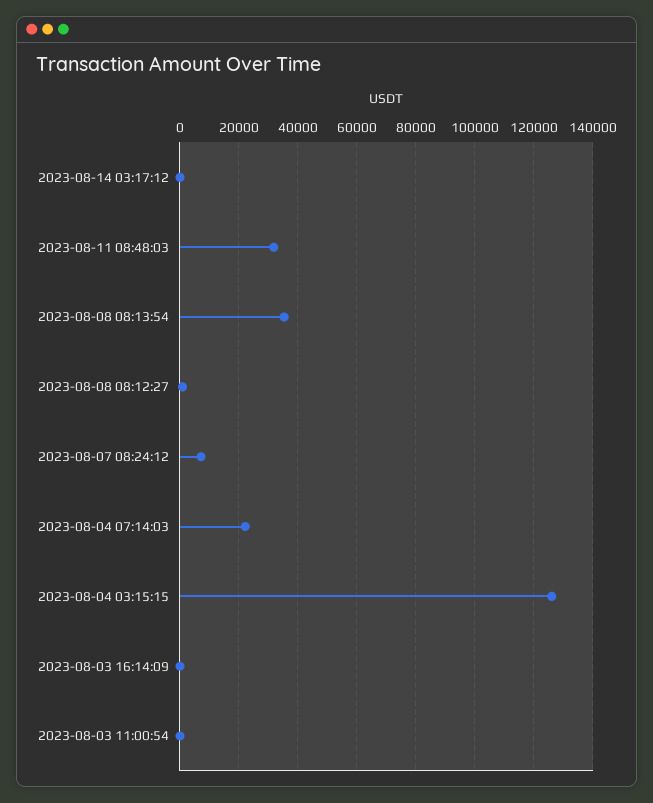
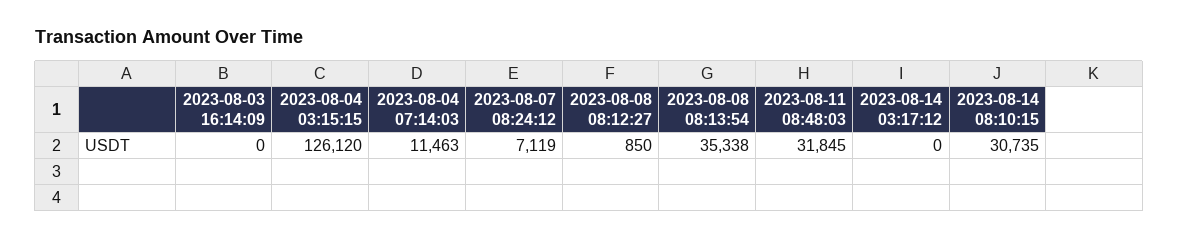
2023-08-04 07:14:03: 22500 -> 11463
2023-08-03 11:00:54: 0 -> none
2023-08-14 08:10:15: none -> 30735

